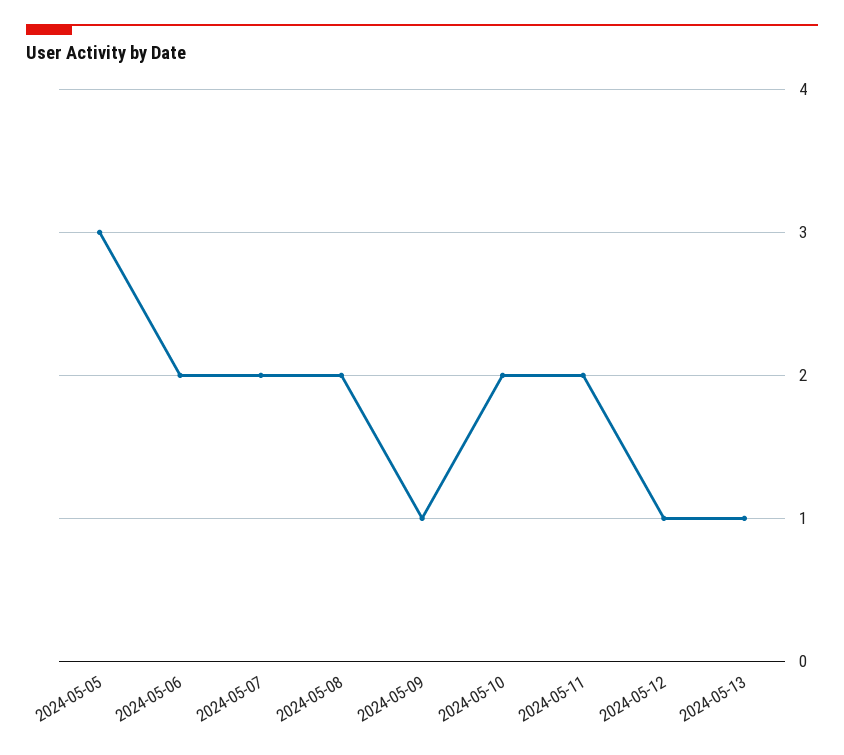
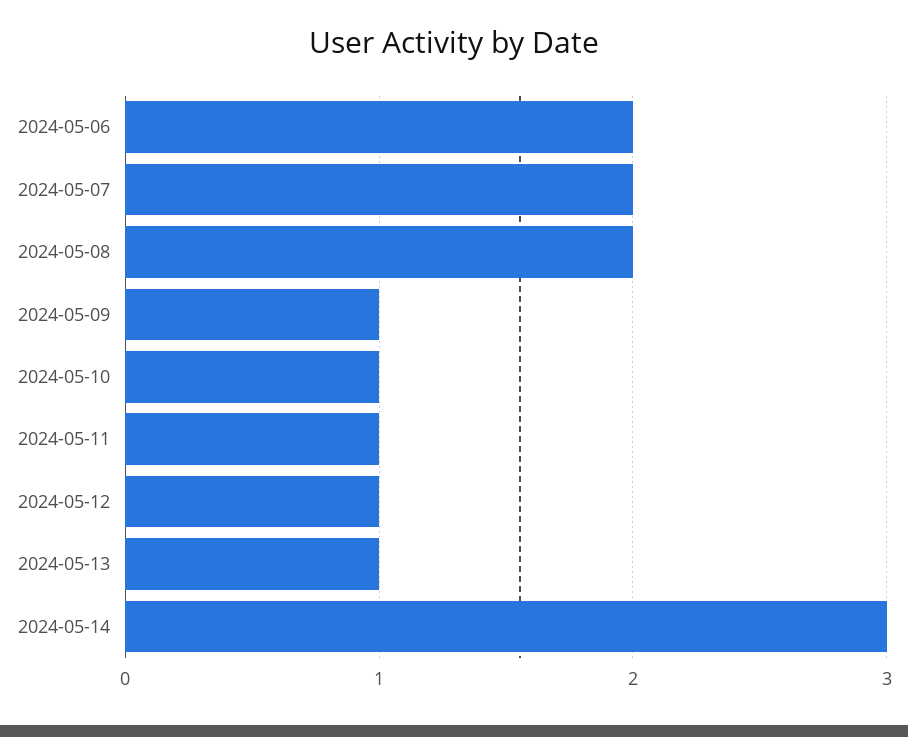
2024-05-05: 3 -> none
2024-05-10: 2 -> 1
2024-05-11: 2 -> 1
2024-05-14: none -> 3

